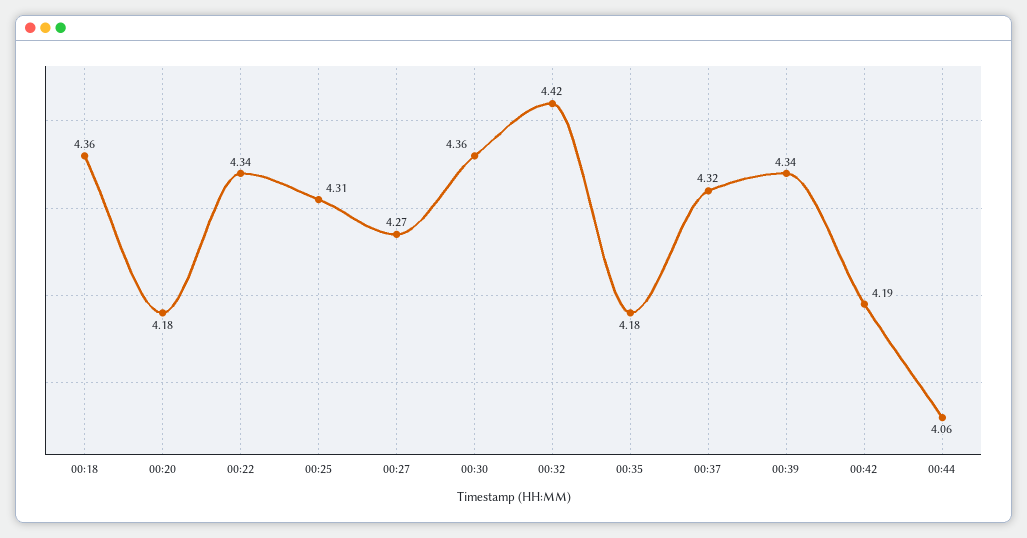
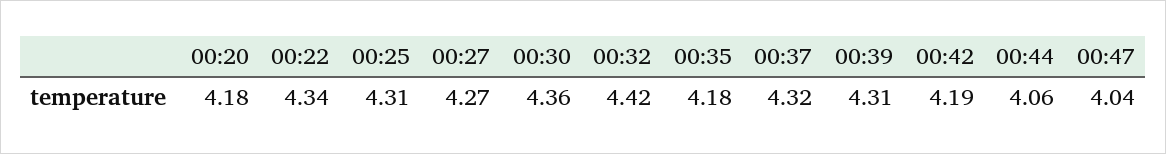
00:18: 4.36 -> none
00:39: 4.34 -> 4.31
00:47: none -> 4.04

